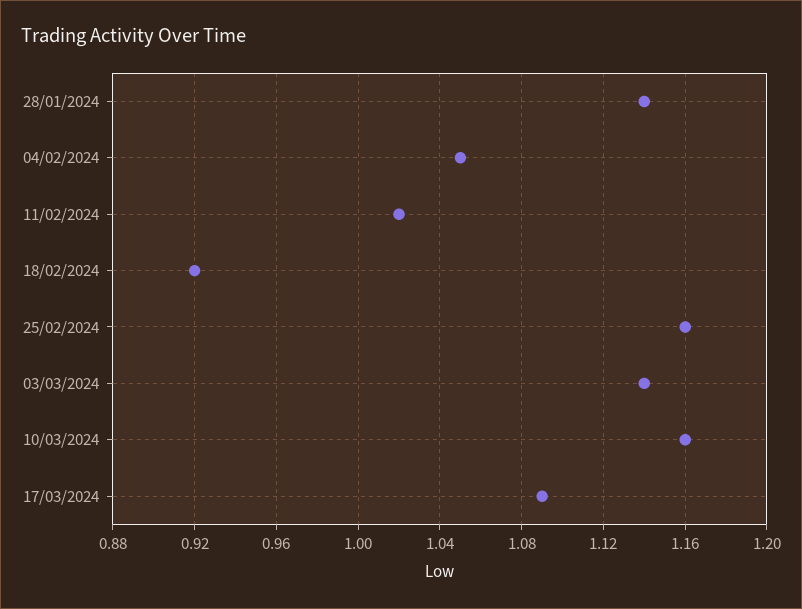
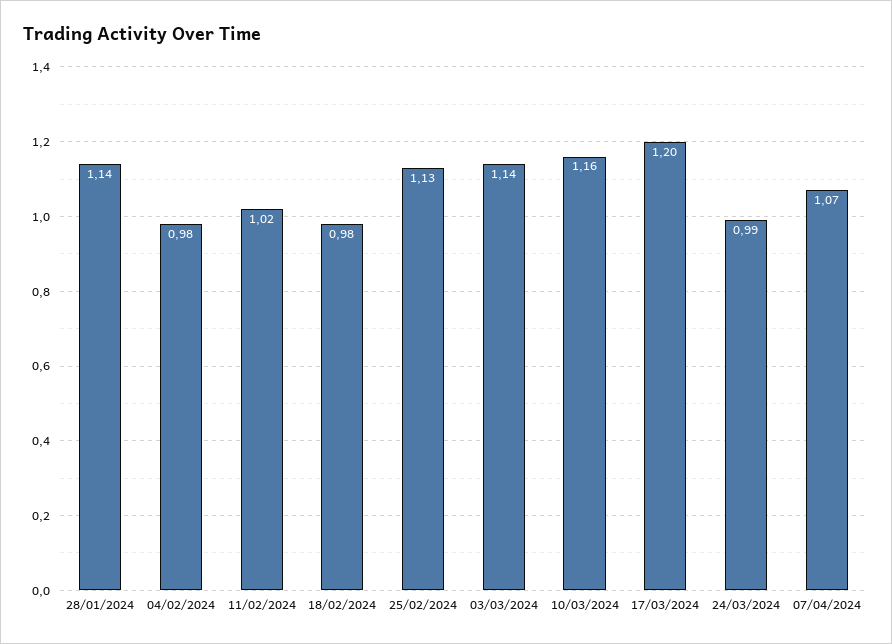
04/02/2024: 1.05 -> 0.98
18/02/2024: 0.92 -> 0.98
25/02/2024: 1.16 -> 1.13
17/03/2024: 1.09 -> 1.2
24/03/2024: none -> 0.99
07/04/2024: none -> 1.07

